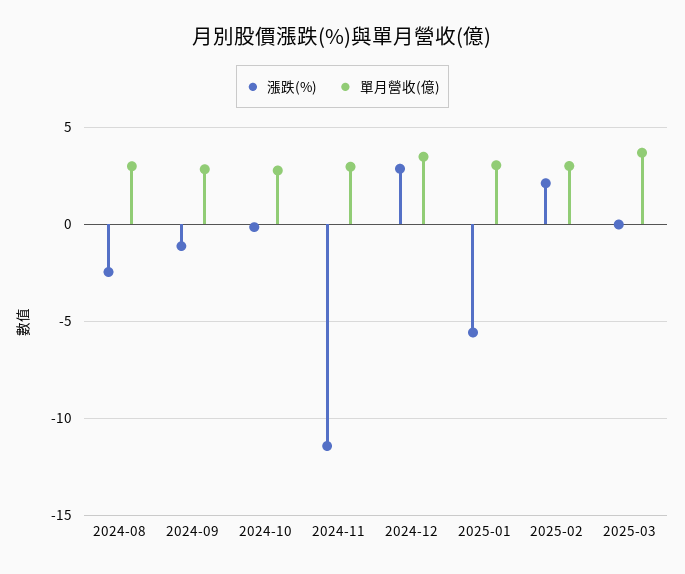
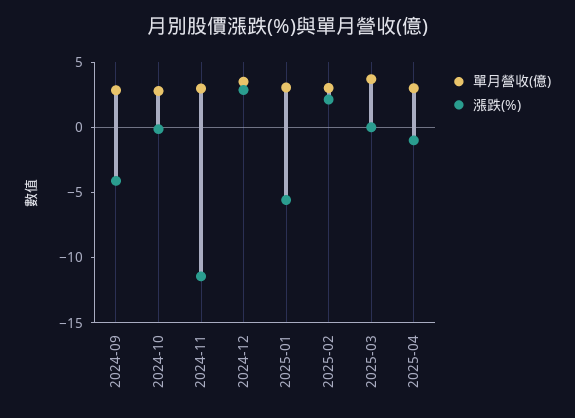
漲跌(%), 2024-08: -2.5 -> none
單月營收(億), 2024-08: 3 -> none
漲跌(%), 2024-09: -1 -> -4
單月營收(億), 2025-04: none -> 3
漲跌(%), 2025-04: none -> -1

